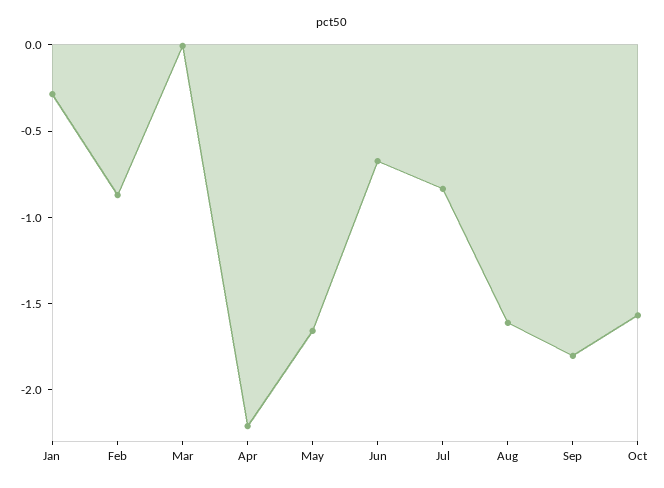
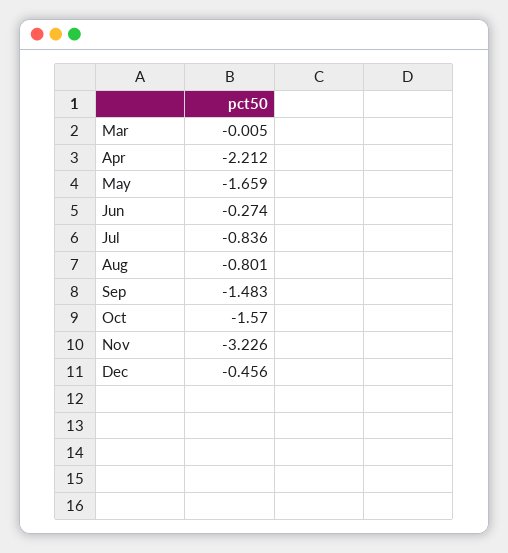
Jan: -0.3 -> none
Feb: -0.9 -> none
Jun: -0.7 -> -0.274
Aug: -1.6 -> -0.801
Sep: -1.8 -> -1.483
Nov: none -> -3.226
Dec: none -> -0.456

